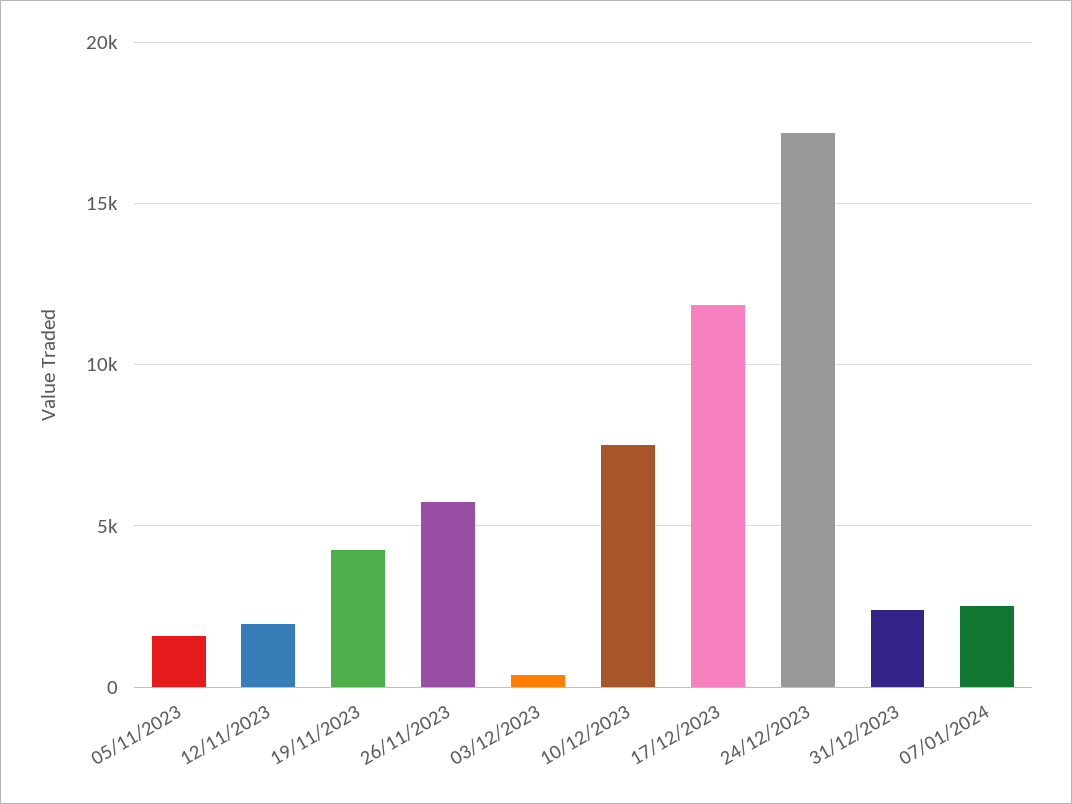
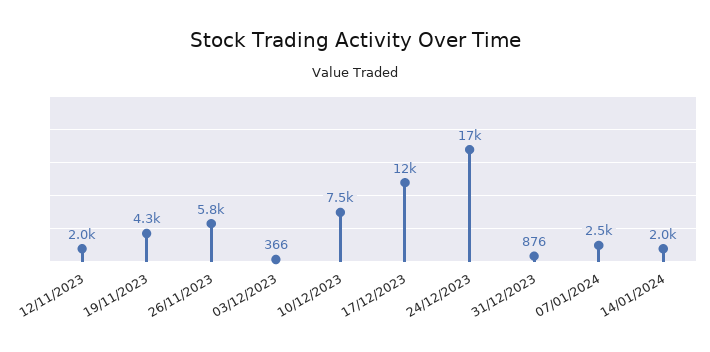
05/11/2023: 1500 -> none
31/12/2023: 2500 -> 876
14/01/2024: none -> 2000

